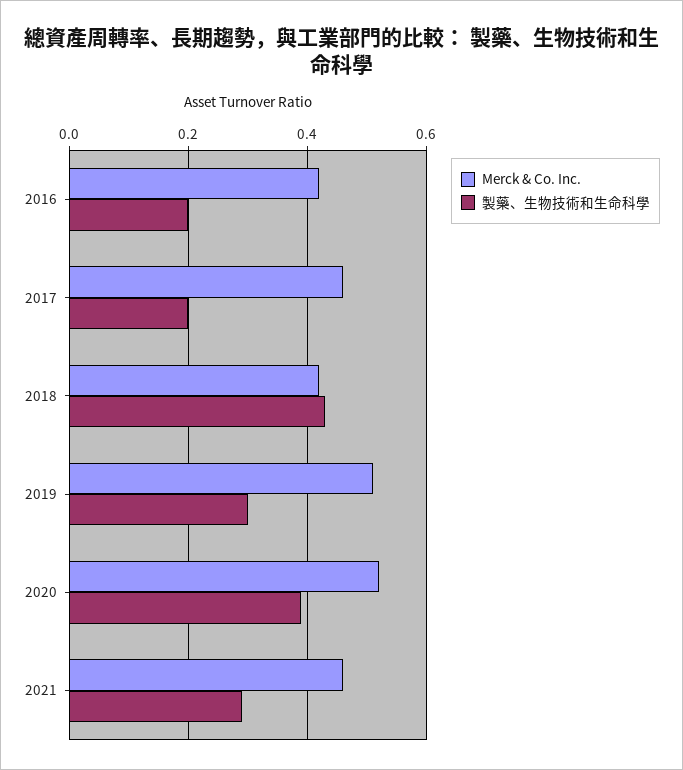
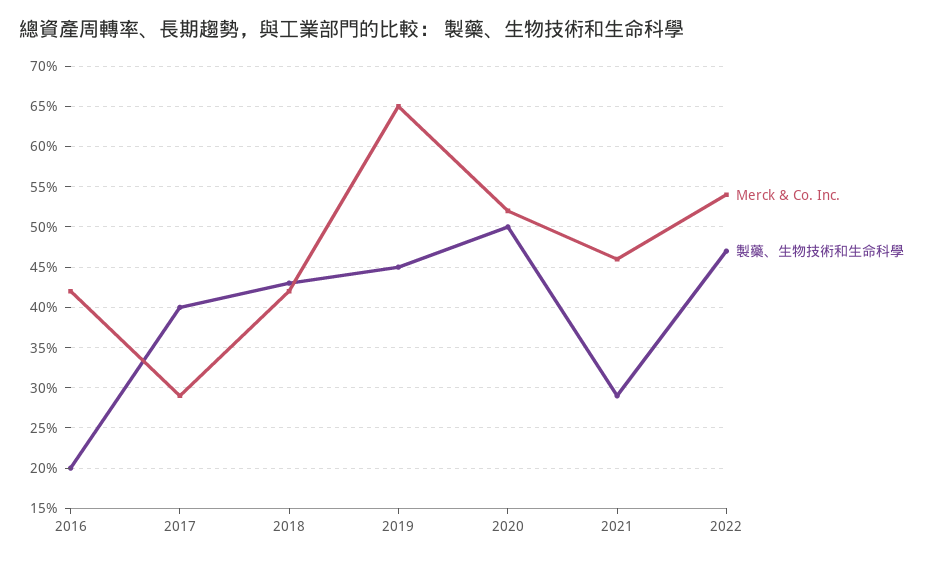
Merck & Co. Inc., 2017: 0.45 -> 0.29
製藥、生物技術和生命科學, 2017: 0.2 -> 0.4
Merck & Co. Inc., 2019: 0.5 -> 0.65
製藥、生物技術和生命科學, 2019: 0.3 -> 0.45
製藥、生物技術和生命科學, 2020: 0.4 -> 0.5
Merck & Co. Inc., 2022: none -> 0.54
製藥、生物技術和生命科學, 2022: none -> 0.47

